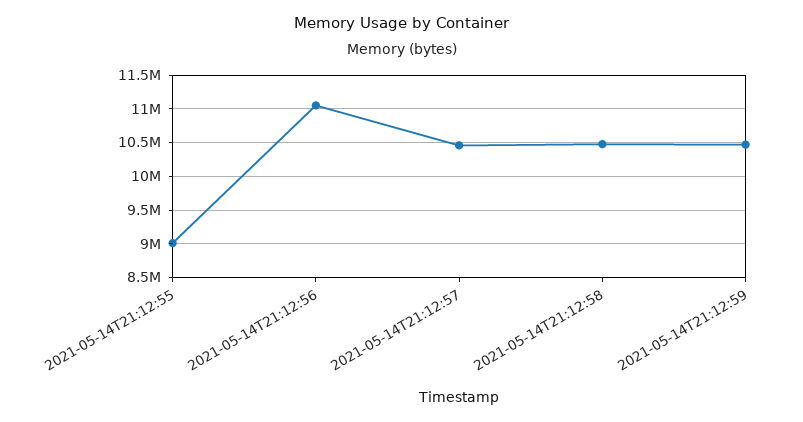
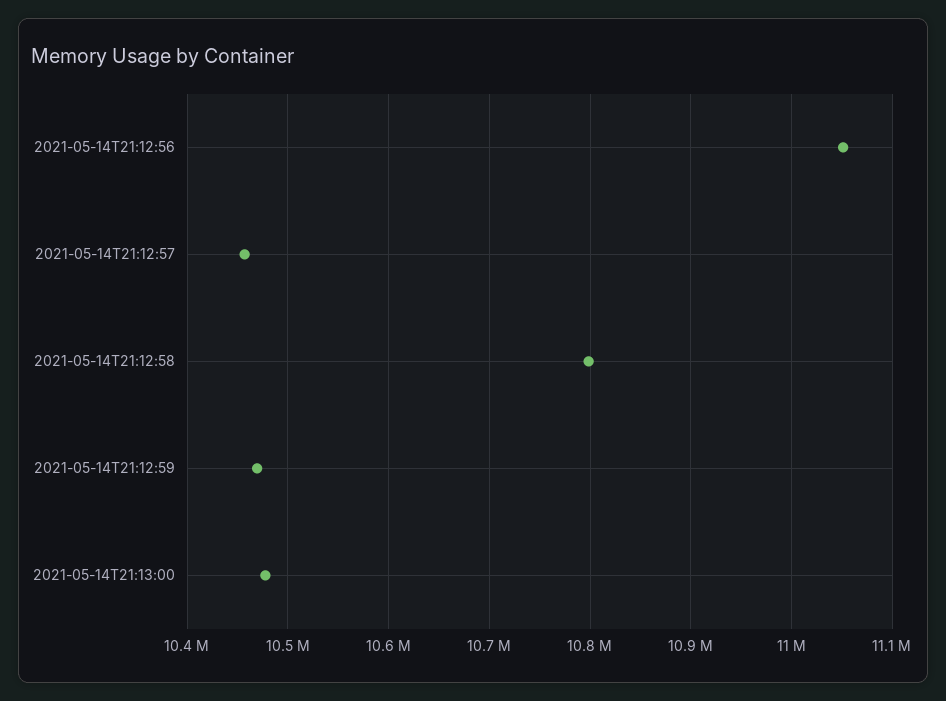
2021-05-14T21:12:55: 9000000 -> none
2021-05-14T21:12:58: 10500000 -> 10800000
2021-05-14T21:13:00: none -> 10480000

